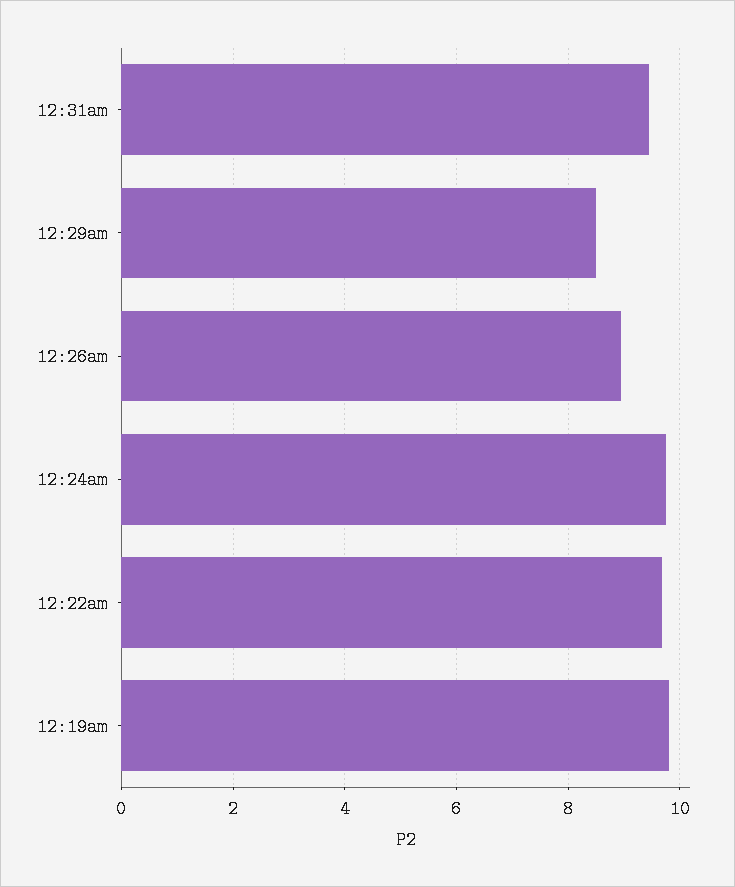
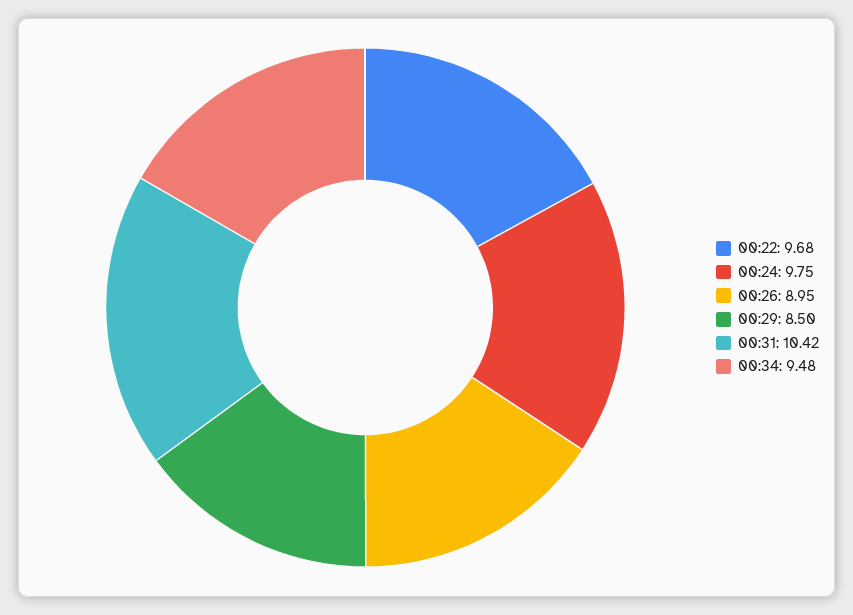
12:31am: 9.4 -> 10.42
12:19am: 9.8 -> none
00:34: none -> 9.48

